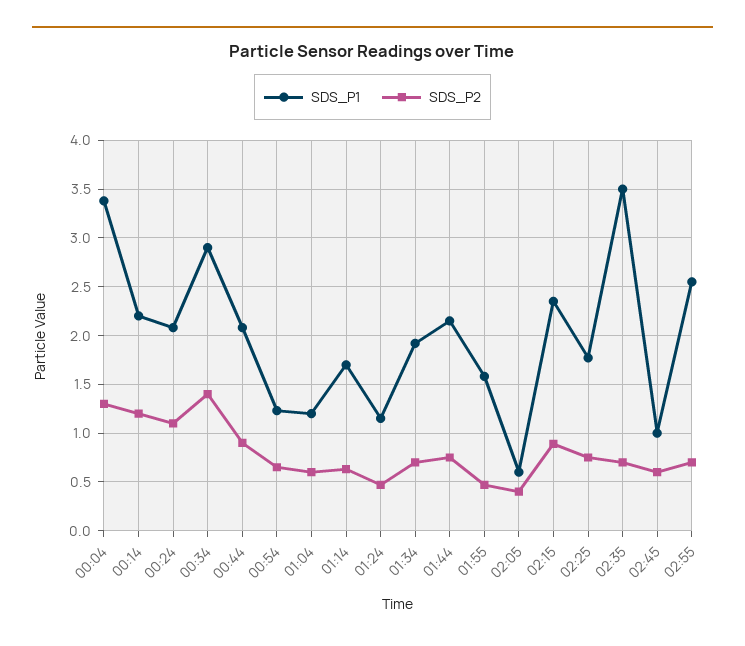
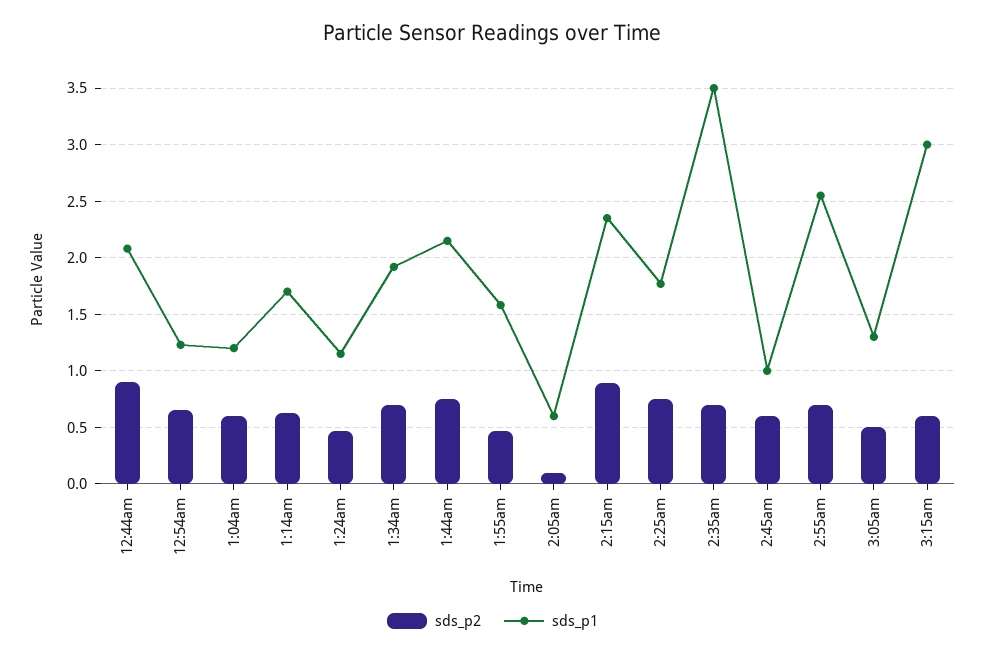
SDS_P1, 00:04: 3.4 -> none
SDS_P2, 00:04: 1.3 -> none
SDS_P1, 00:14: 2.2 -> none
SDS_P2, 00:14: 1.2 -> none
SDS_P1, 00:24: 2.1 -> none
SDS_P2, 00:24: 1.1 -> none
SDS_P1, 00:34: 2.9 -> none
SDS_P2, 00:34: 1.4 -> none
SDS_P2, 02:05: 0.4 -> 0.1
SDS_P2, 3:05am: none -> 0.5
SDS_P1, 3:05am: none -> 1.3
SDS_P2, 3:15am: none -> 0.6
SDS_P1, 3:15am: none -> 3

